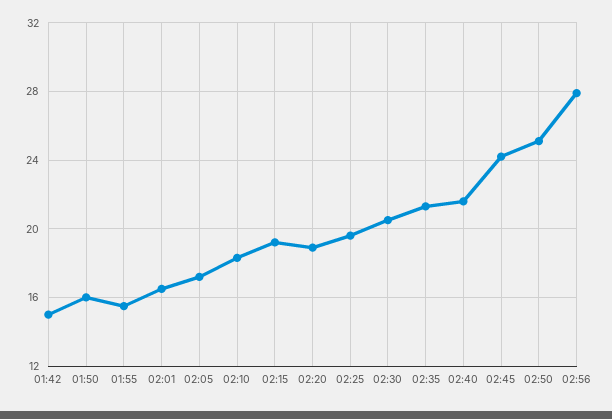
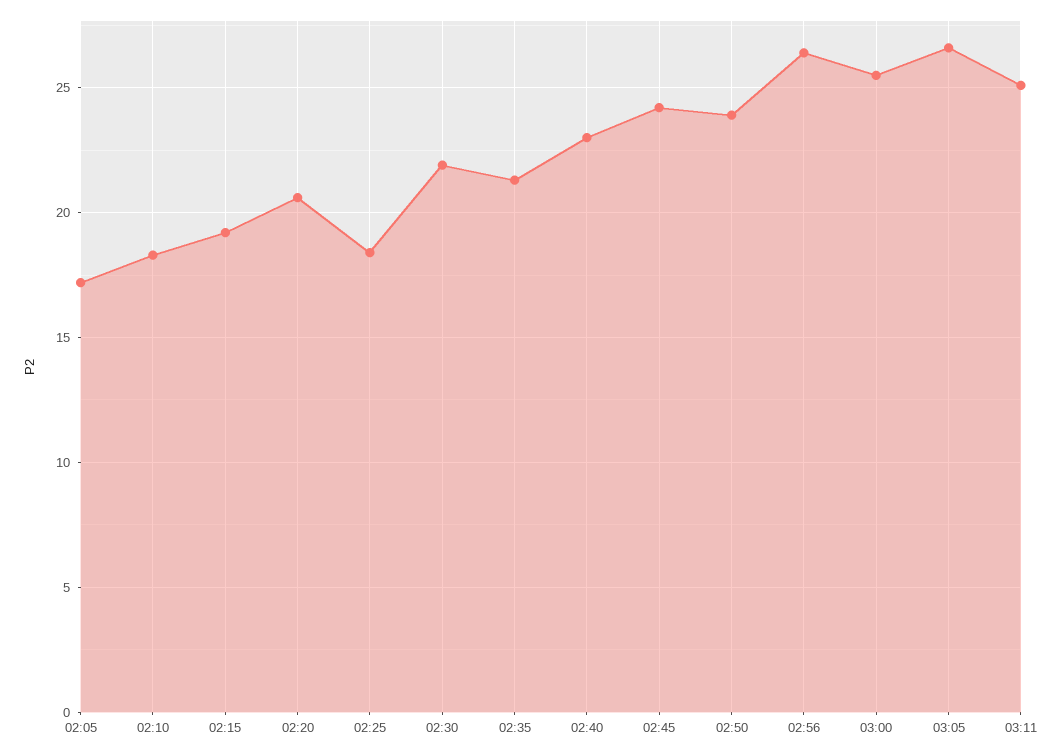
01:42: 15 -> none
01:50: 16 -> none
01:55: 15.5 -> none
02:01: 16.5 -> none
02:20: 19 -> 20.5
02:25: 19.5 -> 18.5
02:30: 20.5 -> 22
02:40: 21.5 -> 23
02:50: 25 -> 24
02:56: 28 -> 26.5
03:00: none -> 25.5
03:05: none -> 26.5
03:11: none -> 25

